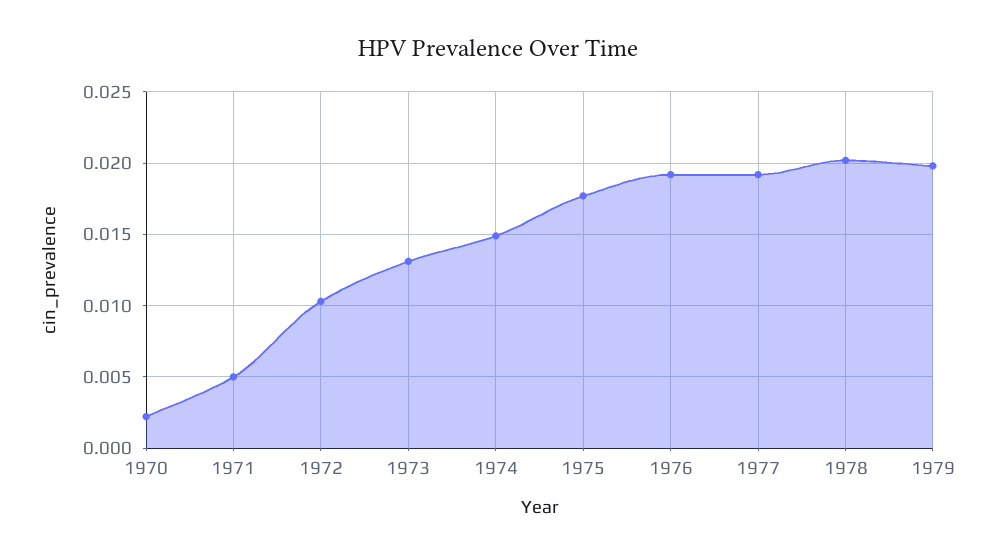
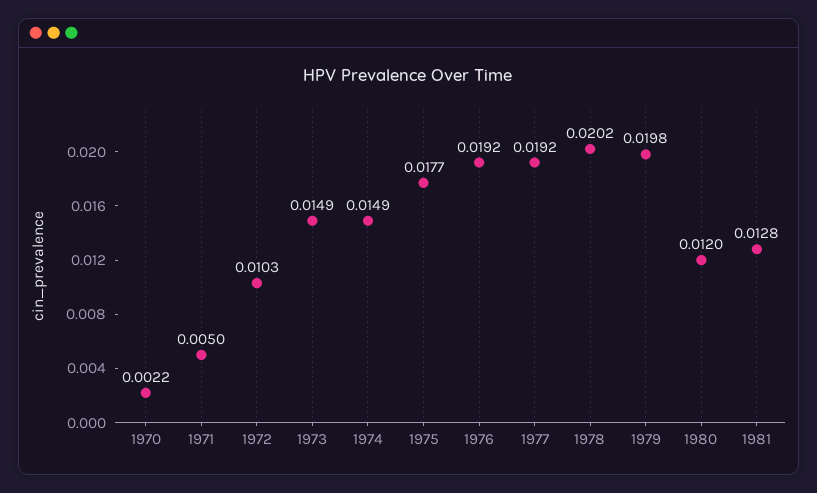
1973: 0.013 -> 0.0149
1980: none -> 0.012
1981: none -> 0.0128

